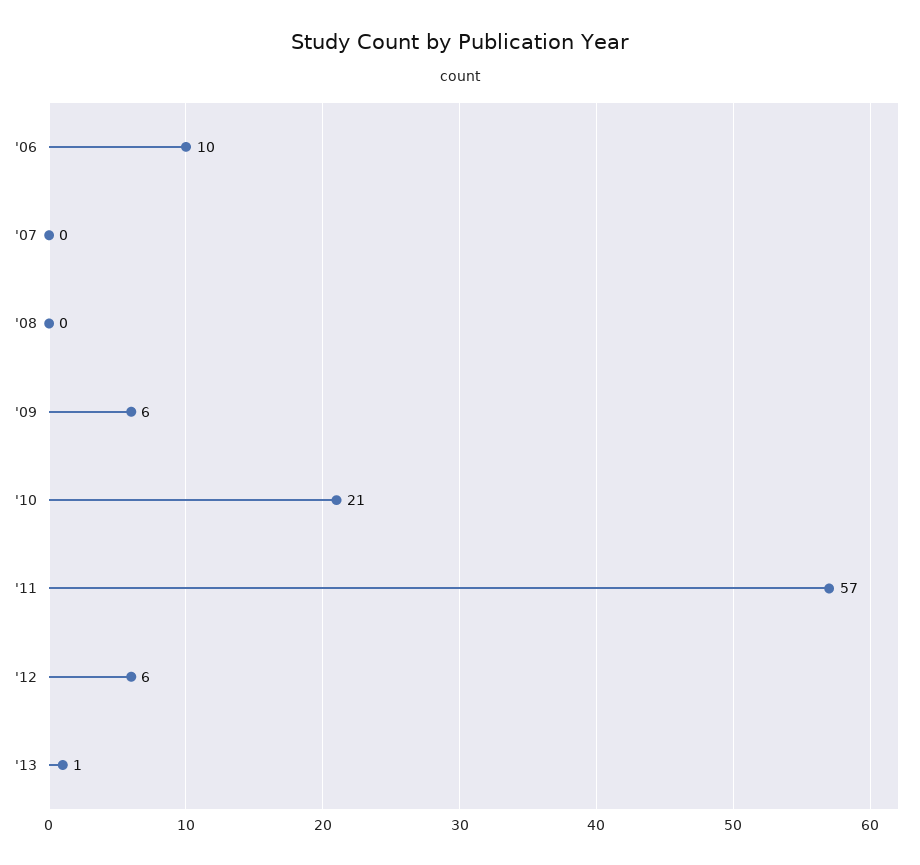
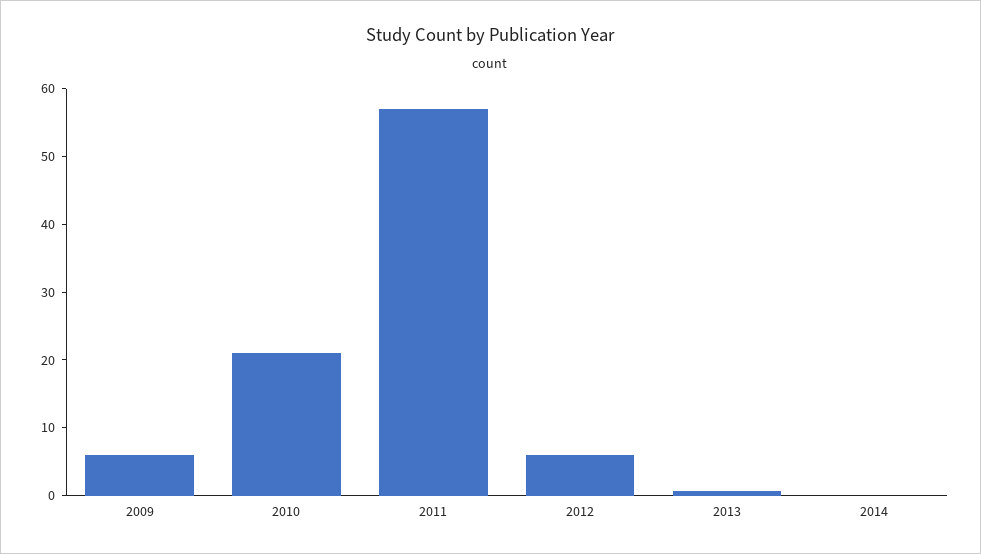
'06: 10 -> none
'07: 0 -> none
'08: 0 -> none
2014: none -> 0

